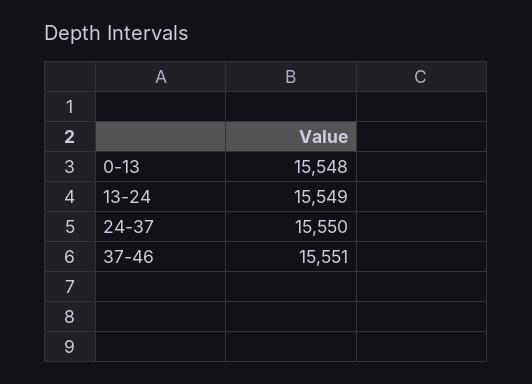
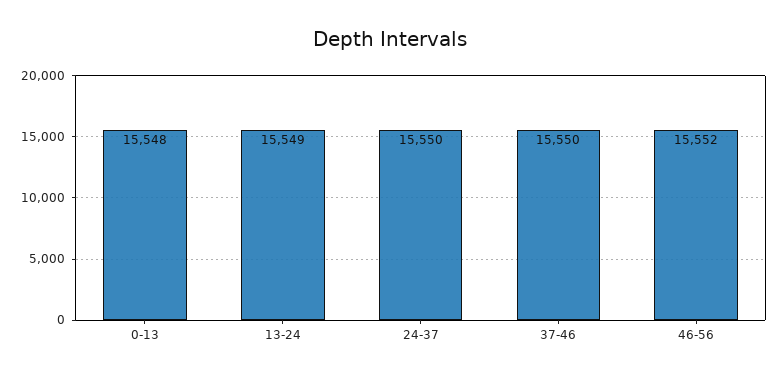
37-46: 15551 -> 15550
46-56: none -> 15552

